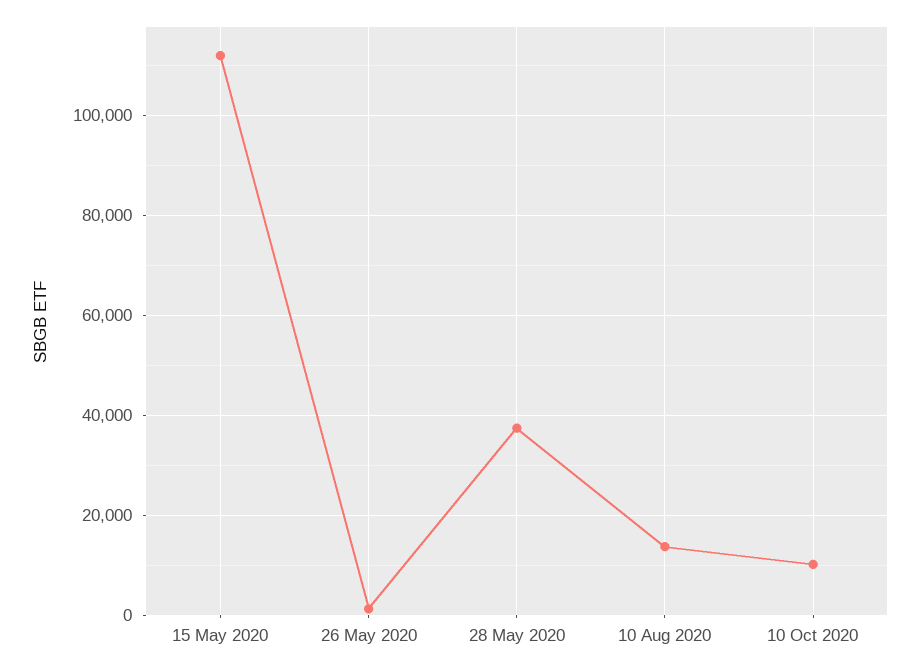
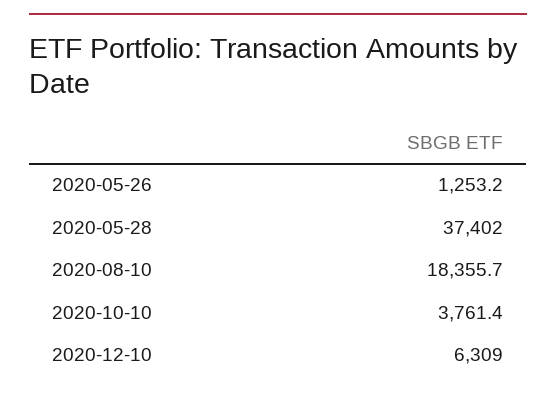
15 May 2020: 112000 -> none
10 Aug 2020: 14000 -> 18355.7
10 Oct 2020: 10000 -> 3761.4
2020-12-10: none -> 6309

